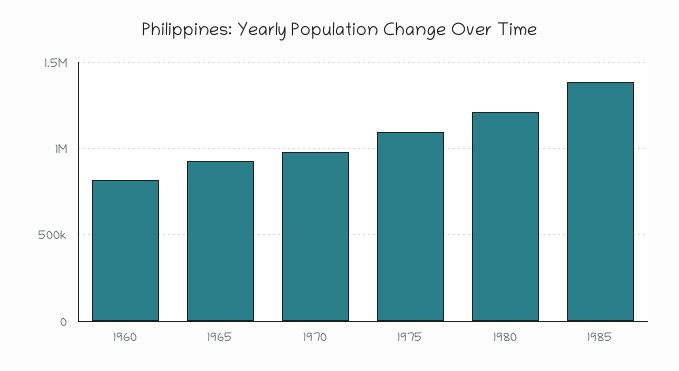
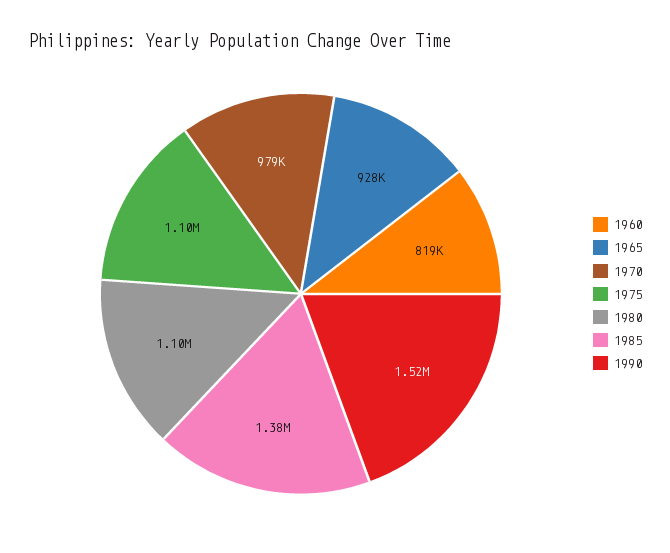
1980: 1200000 -> 1100000
1990: none -> 1520000

